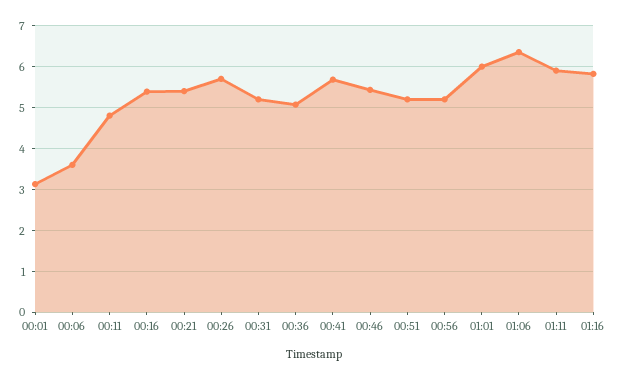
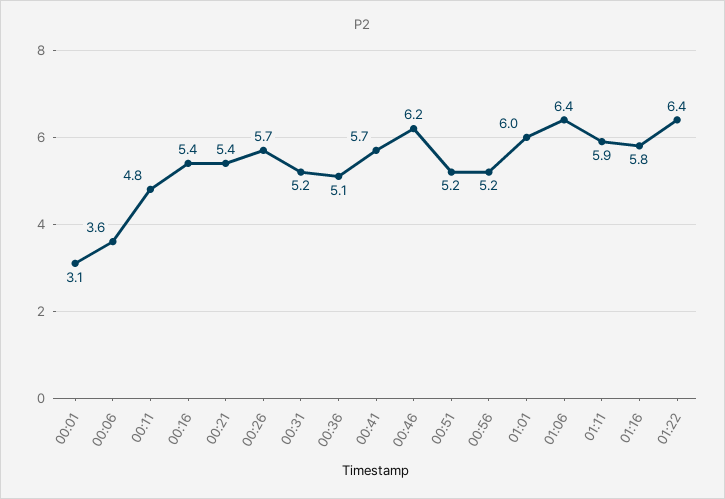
00:46: 5.4 -> 6.2
01:22: none -> 6.4

